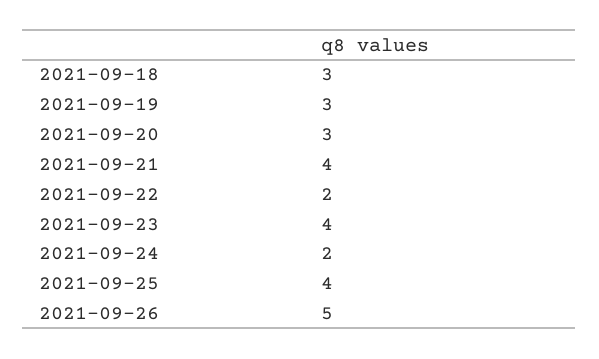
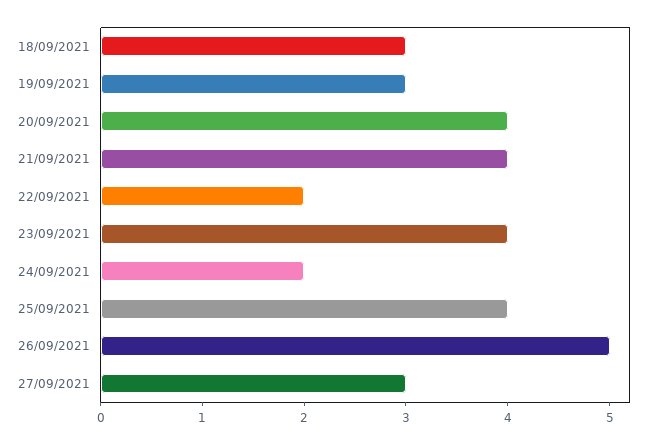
2021-09-20: 3 -> 4
27/09/2021: none -> 3

